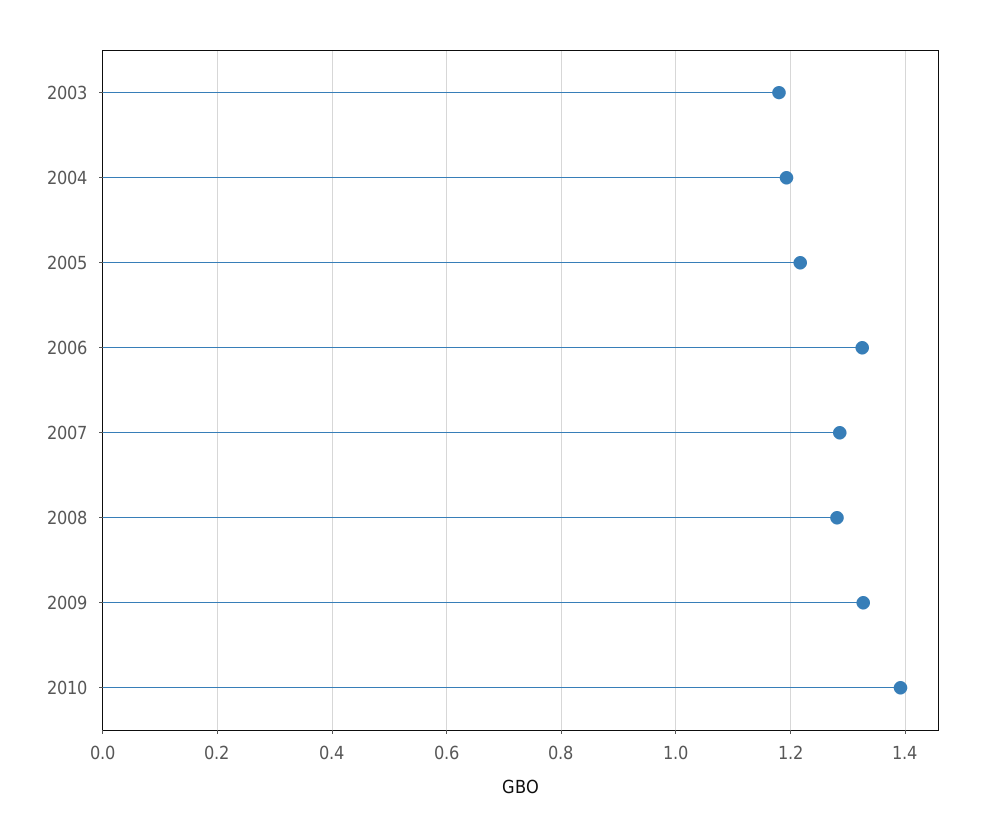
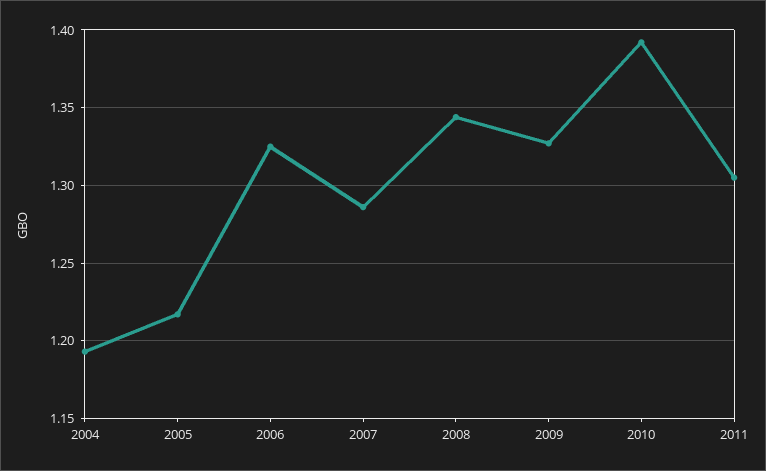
2003: 1.18 -> none
2008: 1.28 -> 1.345
2011: none -> 1.305

